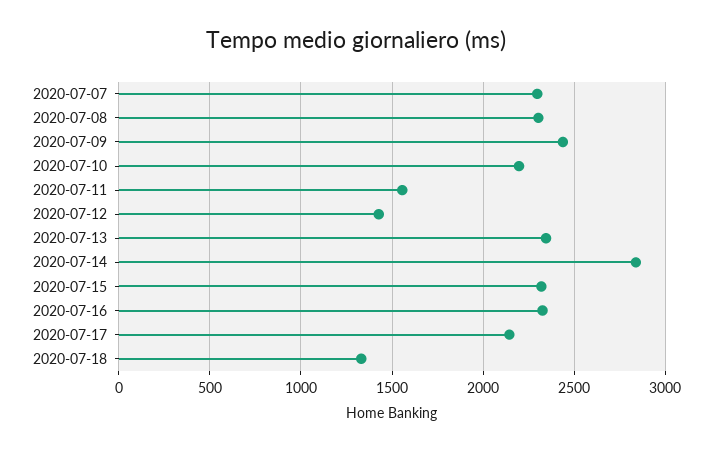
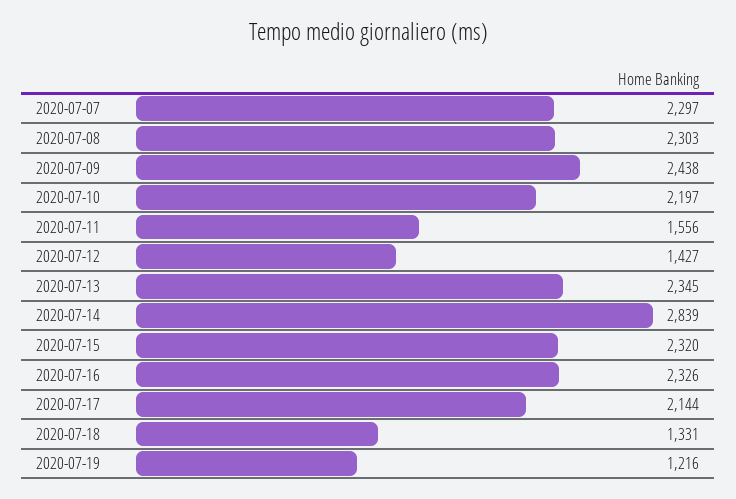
2020-07-19: none -> 1216

